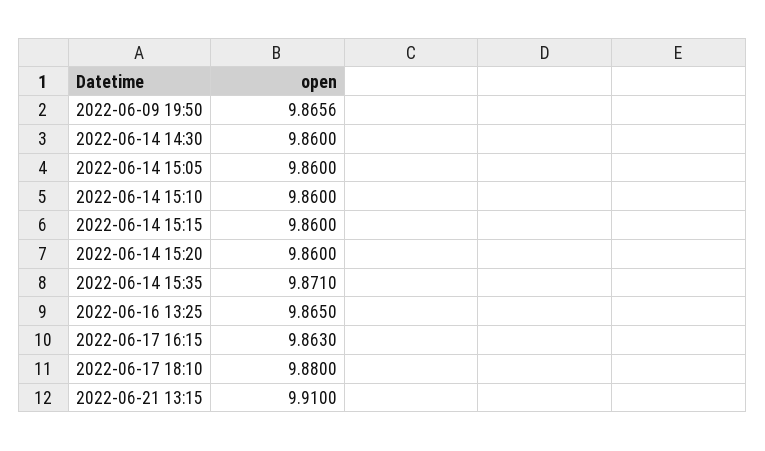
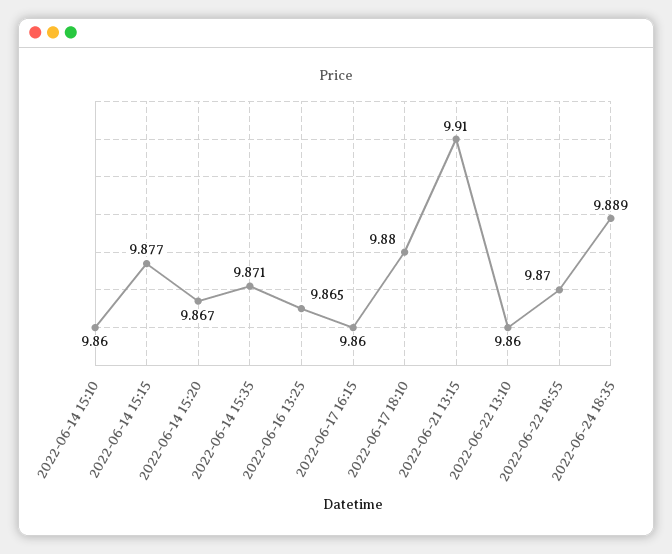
2022-06-09 19:50: 9.8656 -> none
2022-06-14 14:30: 9.86 -> none
2022-06-14 15:05: 9.86 -> none
2022-06-14 15:15: 9.86 -> 9.877
2022-06-14 15:20: 9.86 -> 9.867
2022-06-17 16:15: 9.863 -> 9.86
2022-06-22 13:10: none -> 9.86
2022-06-22 18:55: none -> 9.87
2022-06-24 18:35: none -> 9.889

